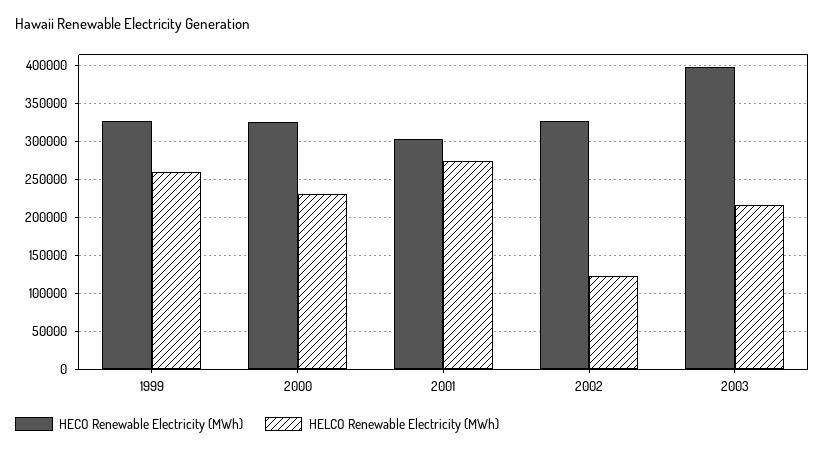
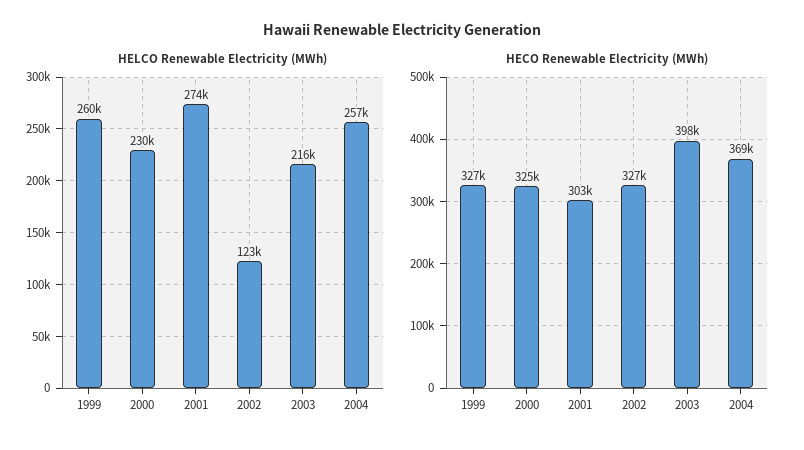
HELCO Renewable Electricity (MWh), 2004: none -> 257000
HECO Renewable Electricity (MWh), 2004: none -> 369000

